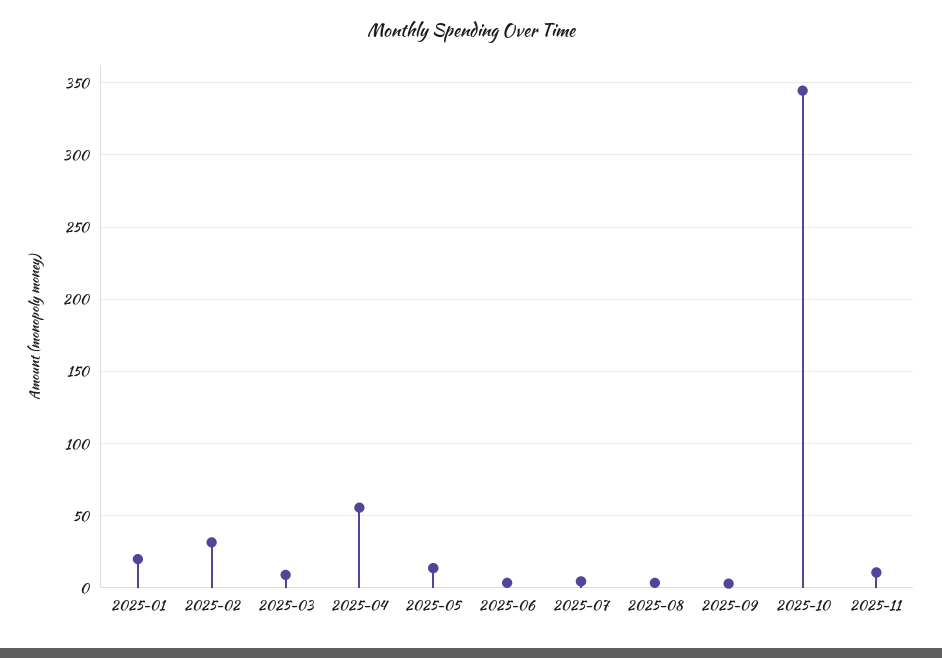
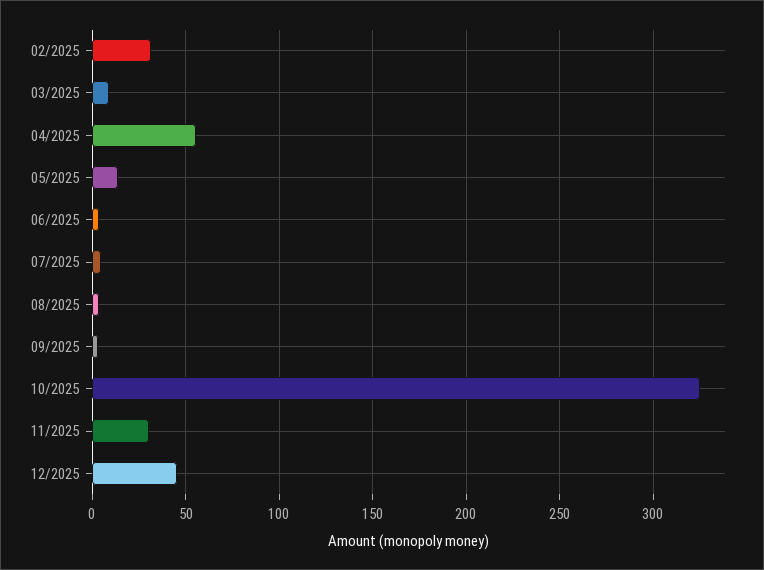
2025-01: 20 -> none
2025-10: 345 -> 325
2025-11: 10 -> 30
12/2025: none -> 45

